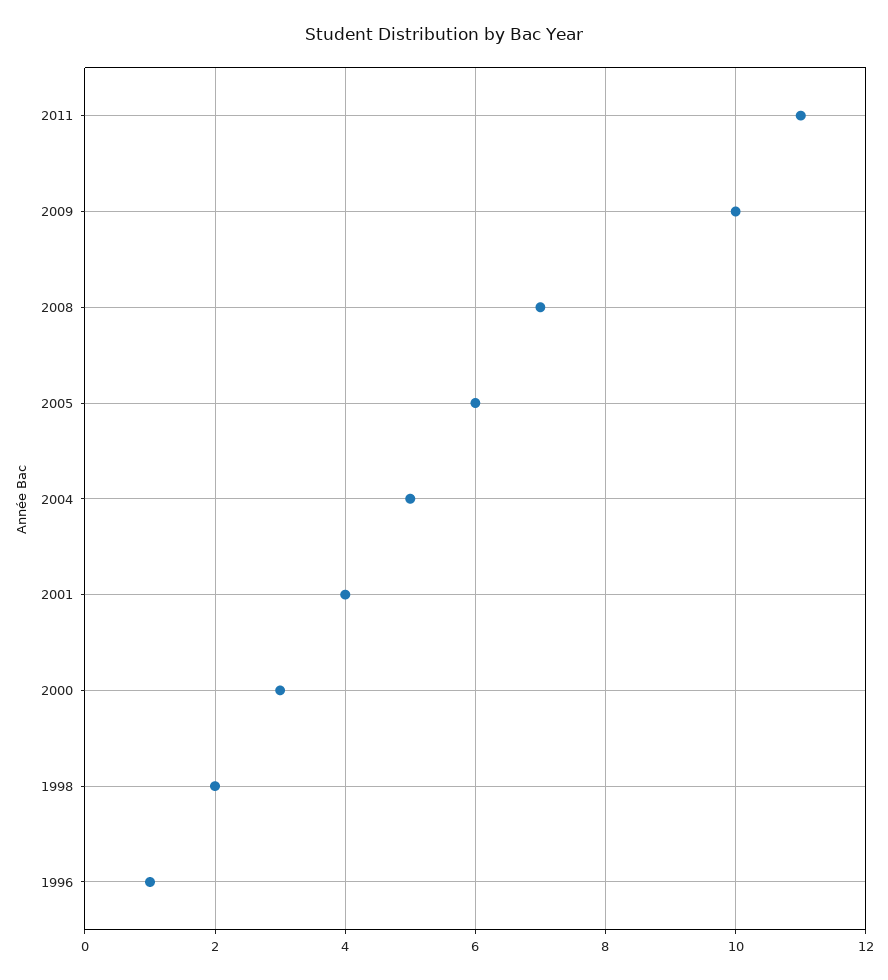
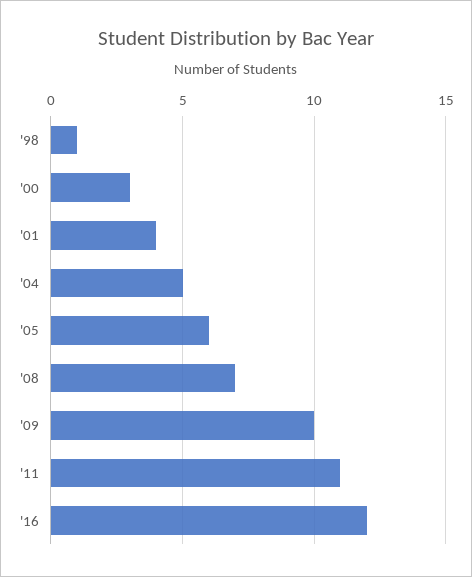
1998: 2 -> 1
1996: 1 -> none
'16: none -> 12

